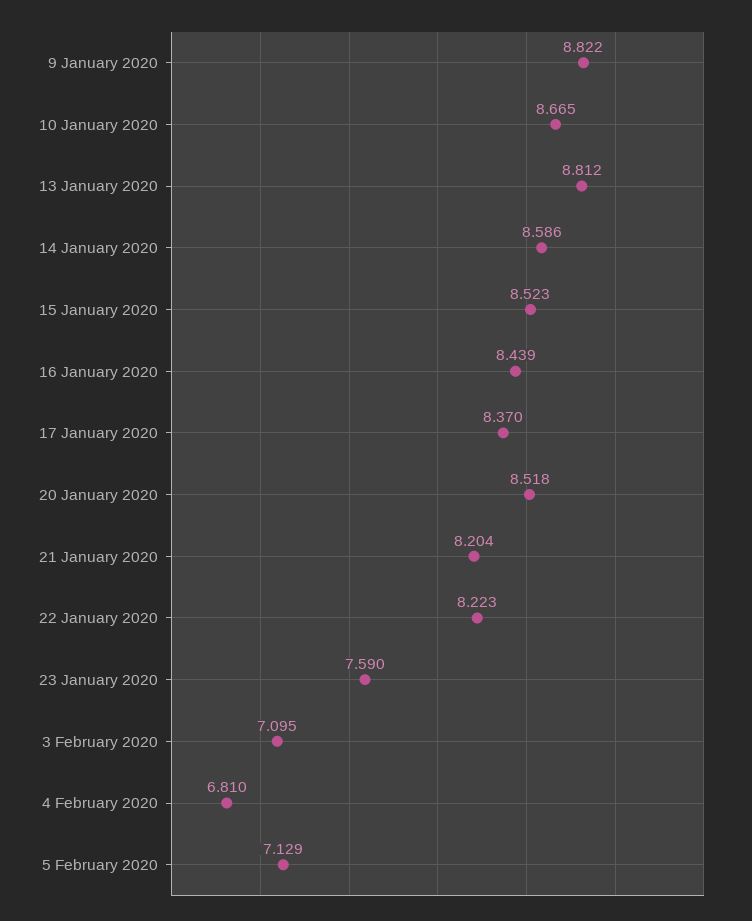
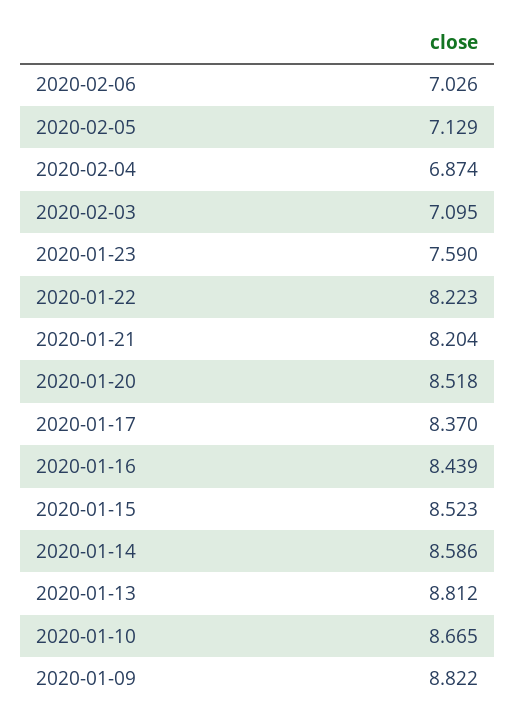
4 February 2020: 6.81 -> 6.874
2020-02-06: none -> 7.026

